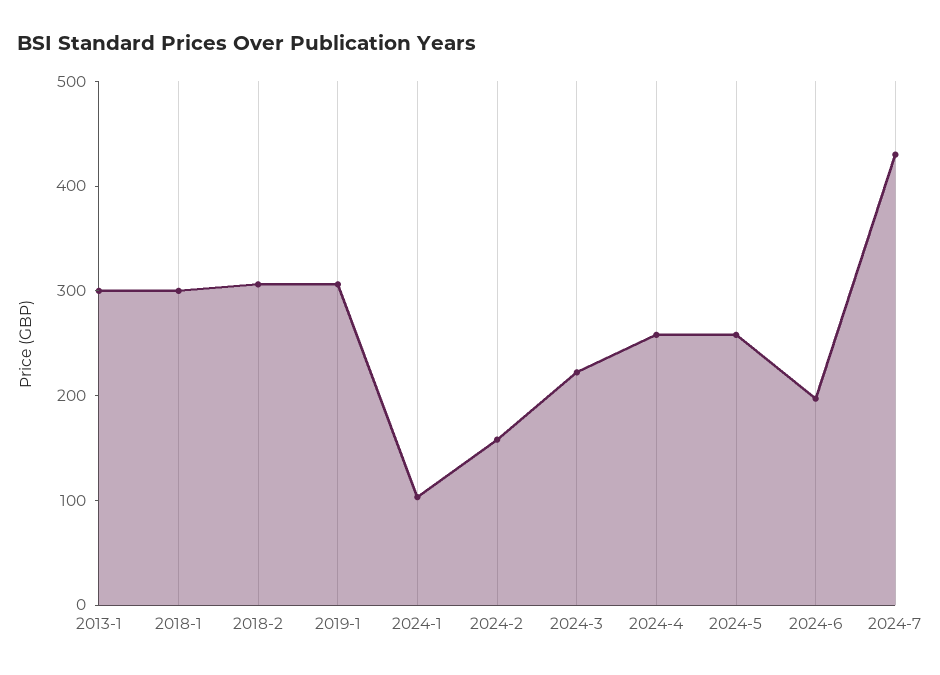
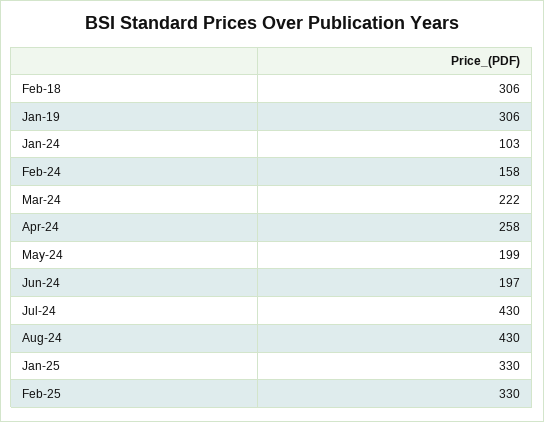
2013-1: 300 -> none
2018-1: 300 -> none
2024-5: 260 -> 199
Aug-24: none -> 430
Jan-25: none -> 330
Feb-25: none -> 330

